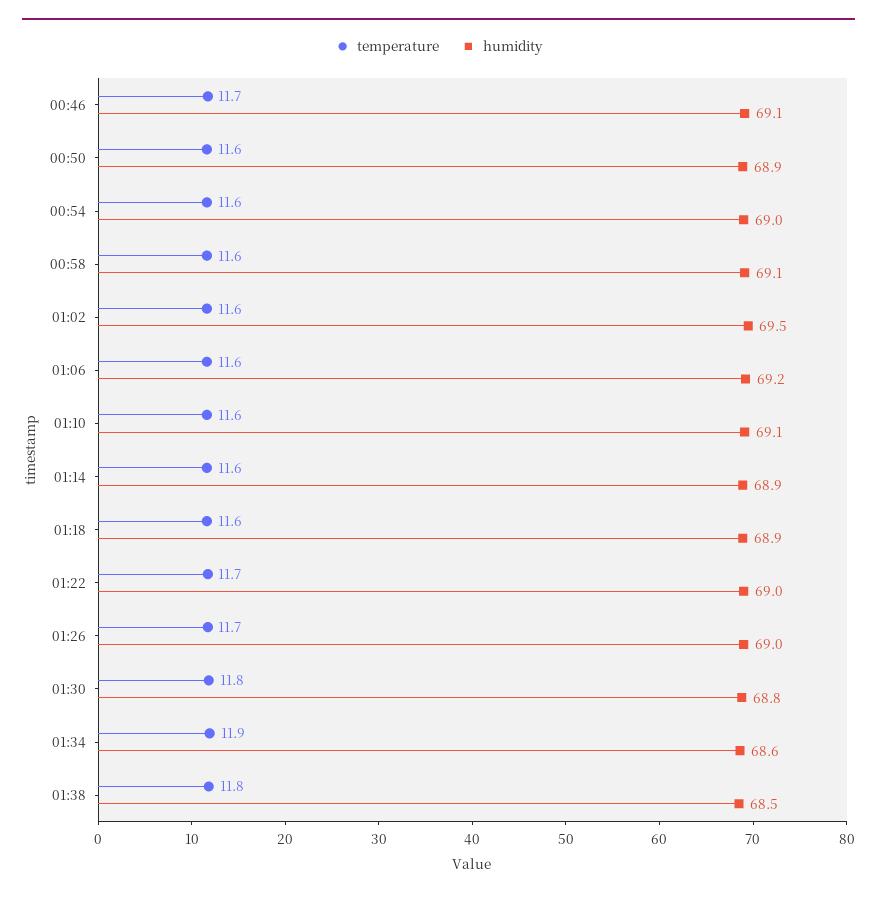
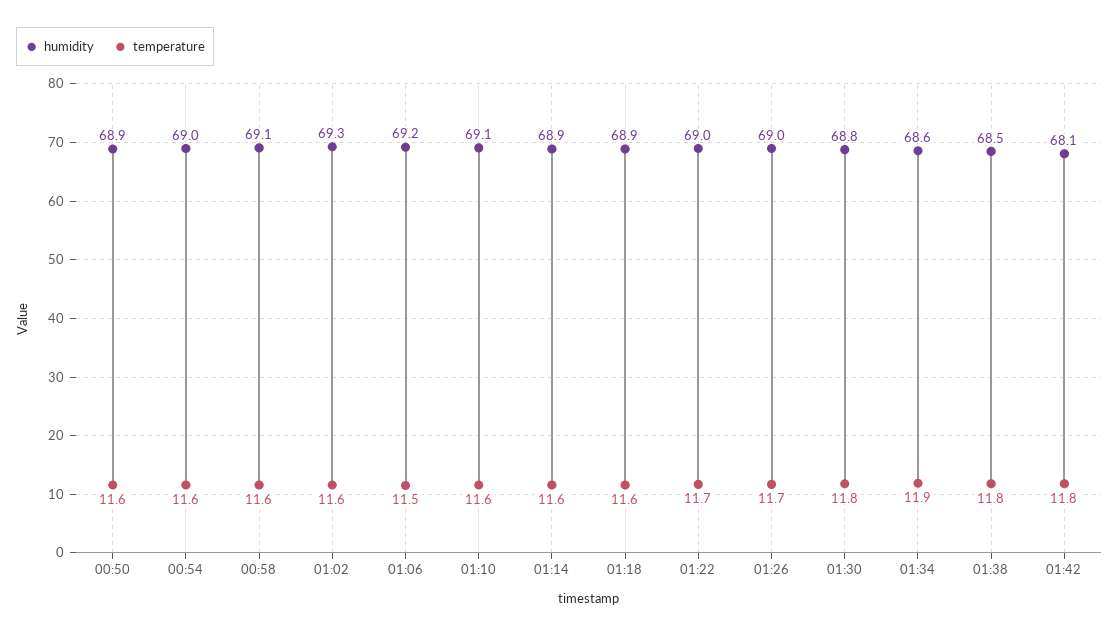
temperature, 00:46: 11.7 -> none
humidity, 00:46: 69.1 -> none
humidity, 01:02: 69.5 -> 69.3
temperature, 01:06: 11.6 -> 11.5
humidity, 01:42: none -> 68.1
temperature, 01:42: none -> 11.8

